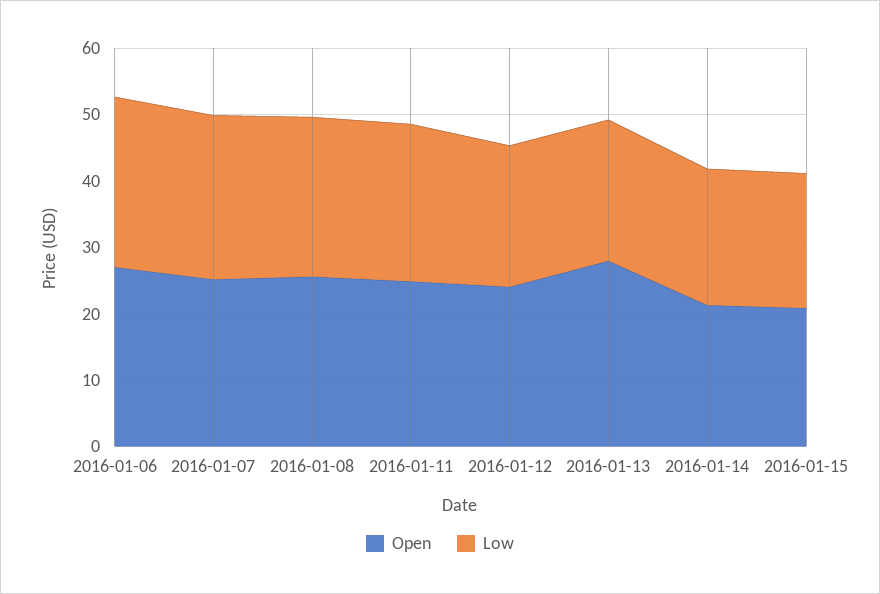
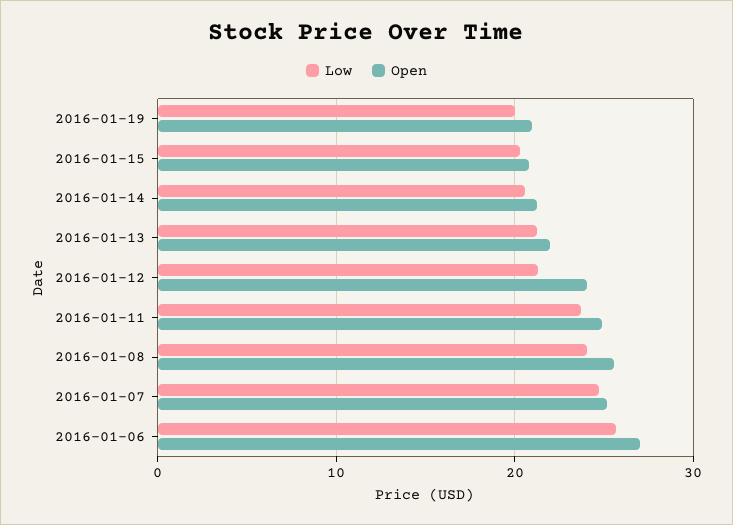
Open, 2016-01-13: 28 -> 22
Low, 2016-01-19: none -> 20
Open, 2016-01-19: none -> 21

